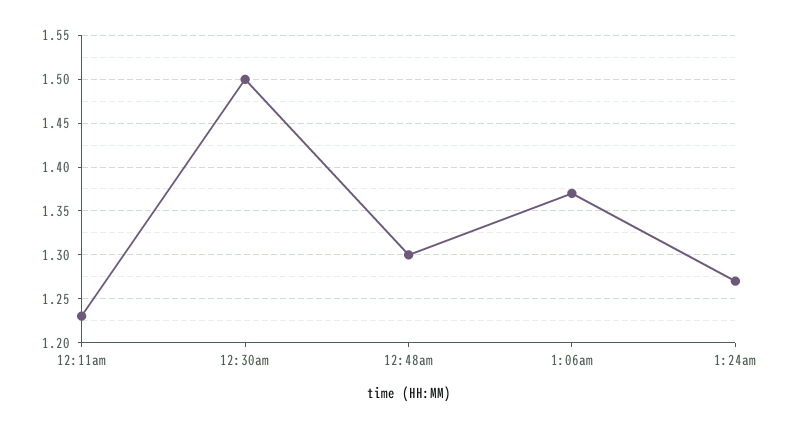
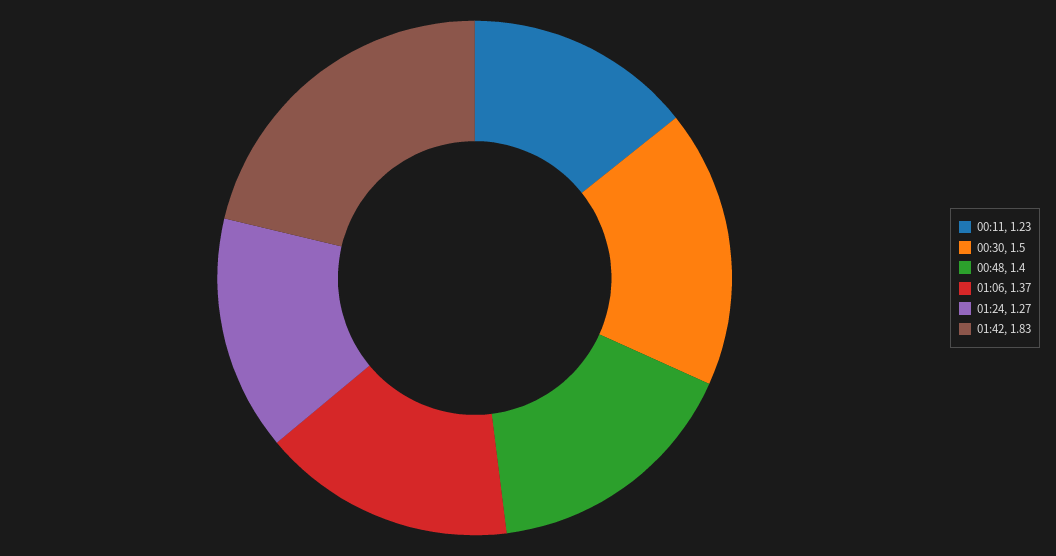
12:48am: 1.3 -> 1.4
01:42: none -> 1.83

